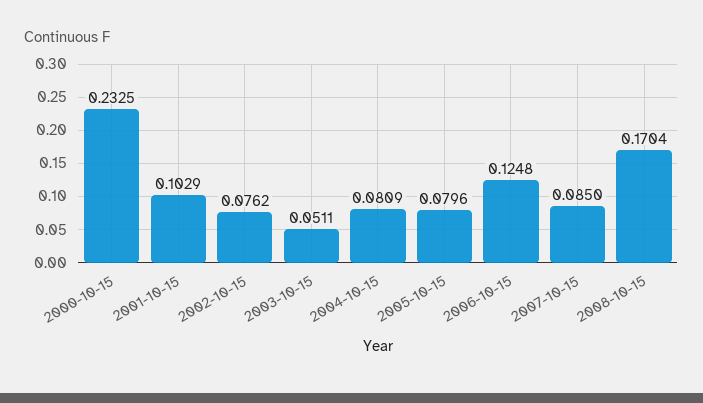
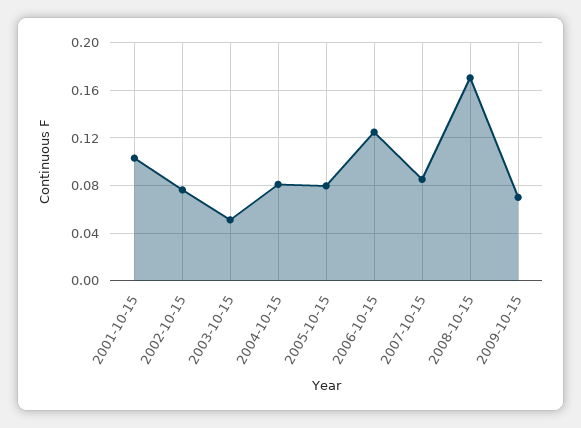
2000-10-15: 0.2325 -> none
2009-10-15: none -> 0.07

